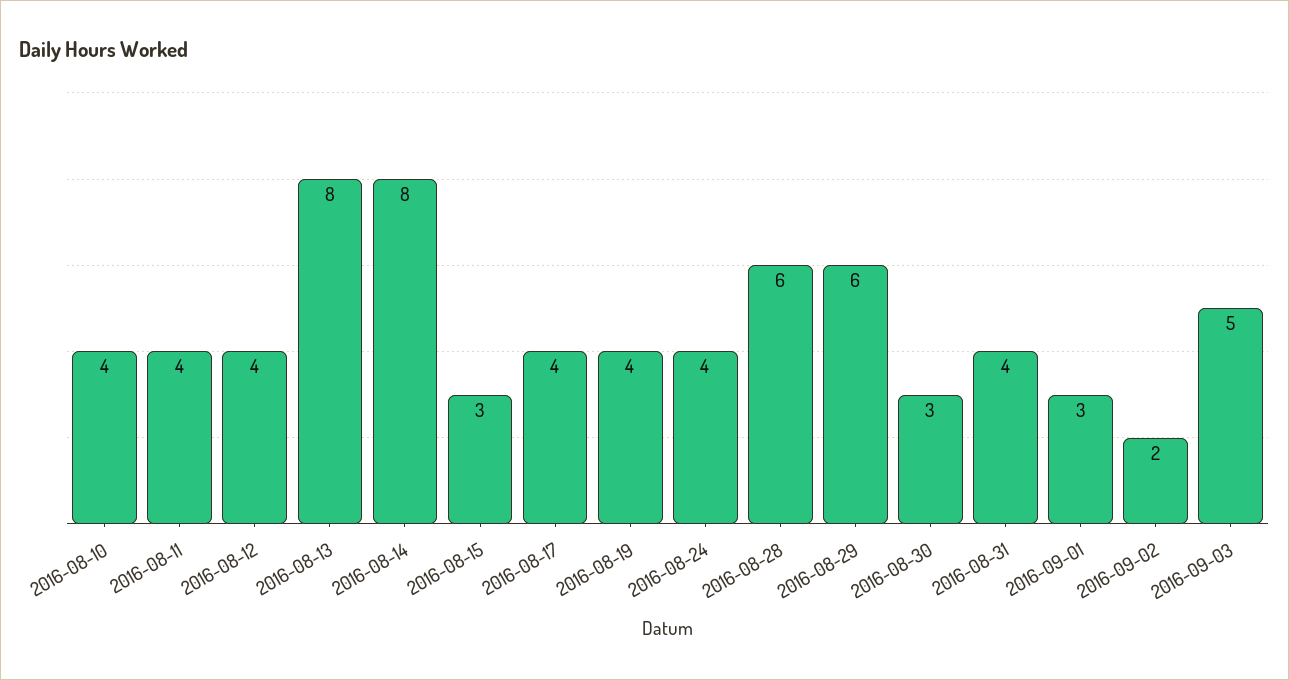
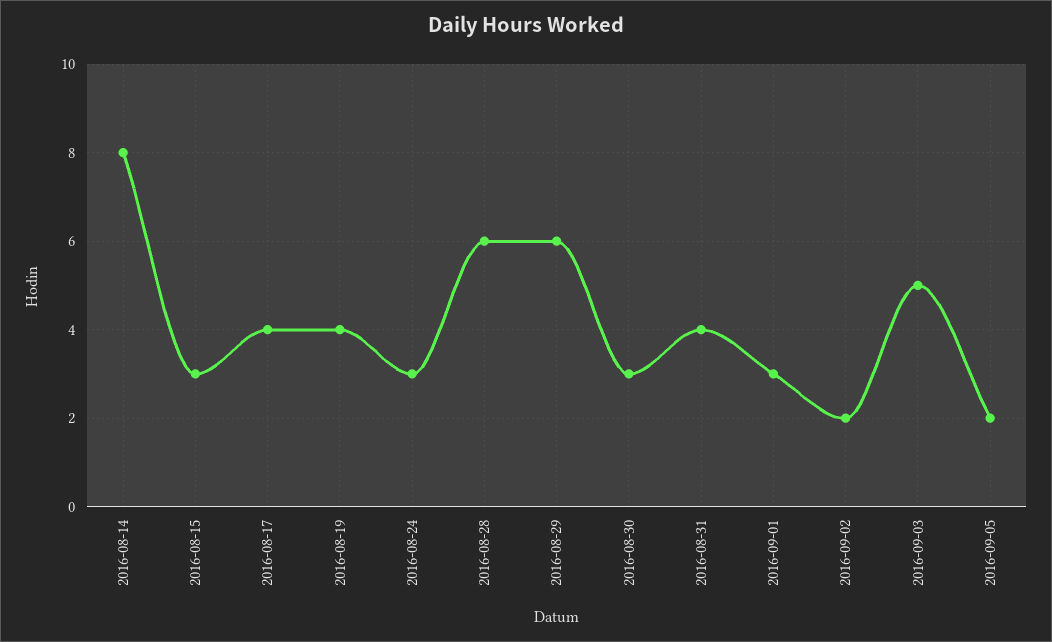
2016-08-10: 4 -> none
2016-08-11: 4 -> none
2016-08-12: 4 -> none
2016-08-13: 8 -> none
2016-08-24: 4 -> 3
2016-09-05: none -> 2

